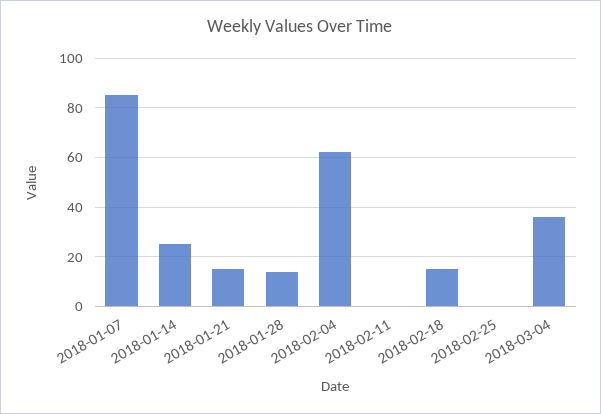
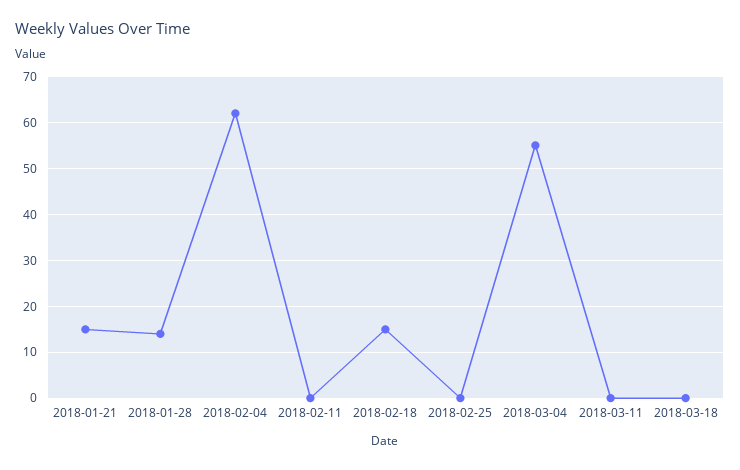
2018-01-07: 85 -> none
2018-01-14: 25 -> none
2018-03-04: 35 -> 55
2018-03-11: none -> 0
2018-03-18: none -> 0

